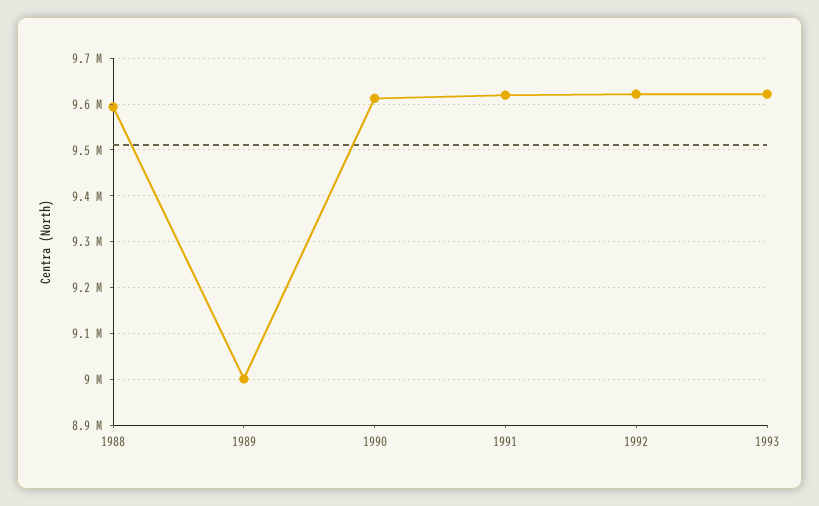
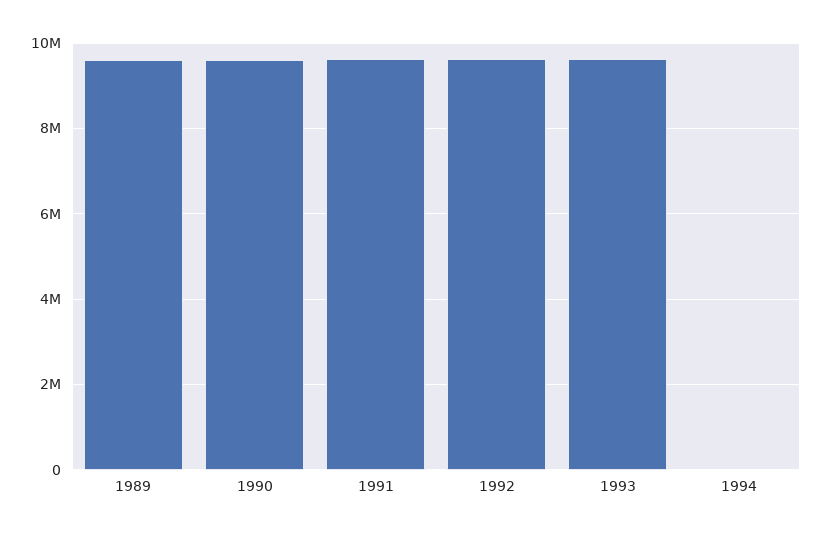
1988: 9600000 -> none
1989: 9000000 -> 9600000
1994: none -> 0

